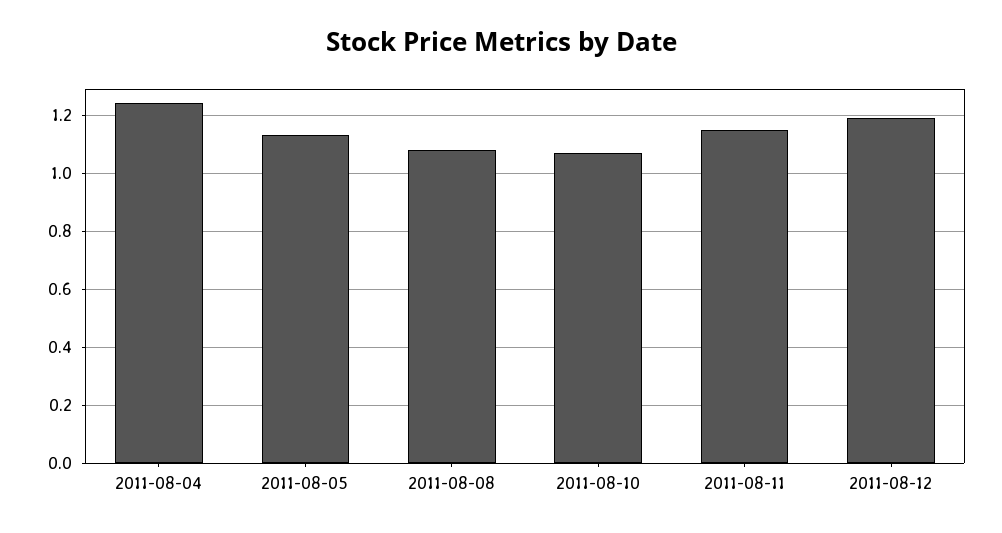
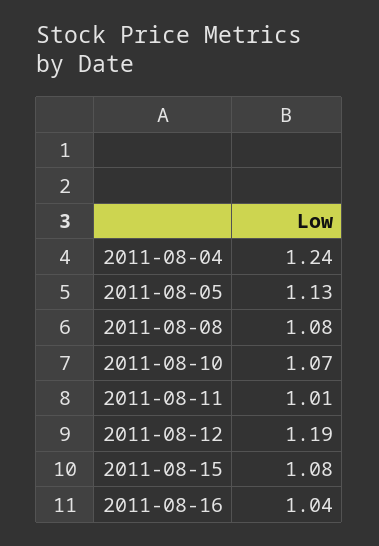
2011-08-11: 1.15 -> 1.01
2011-08-15: none -> 1.08
2011-08-16: none -> 1.04

